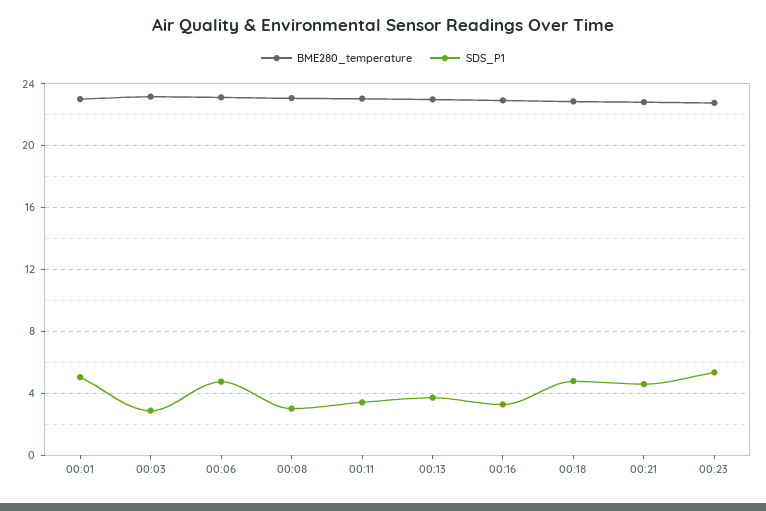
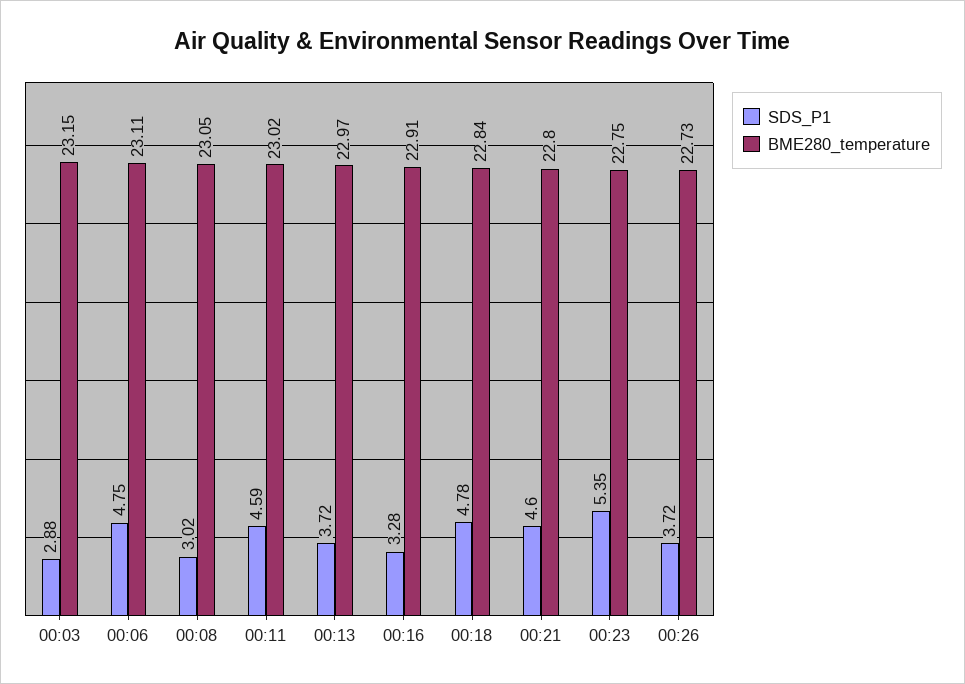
BME280_temperature, 00:01: 23 -> none
SDS_P1, 00:01: 5 -> none
SDS_P1, 00:11: 3.5 -> 4.59
SDS_P1, 00:26: none -> 3.72
BME280_temperature, 00:26: none -> 22.73

